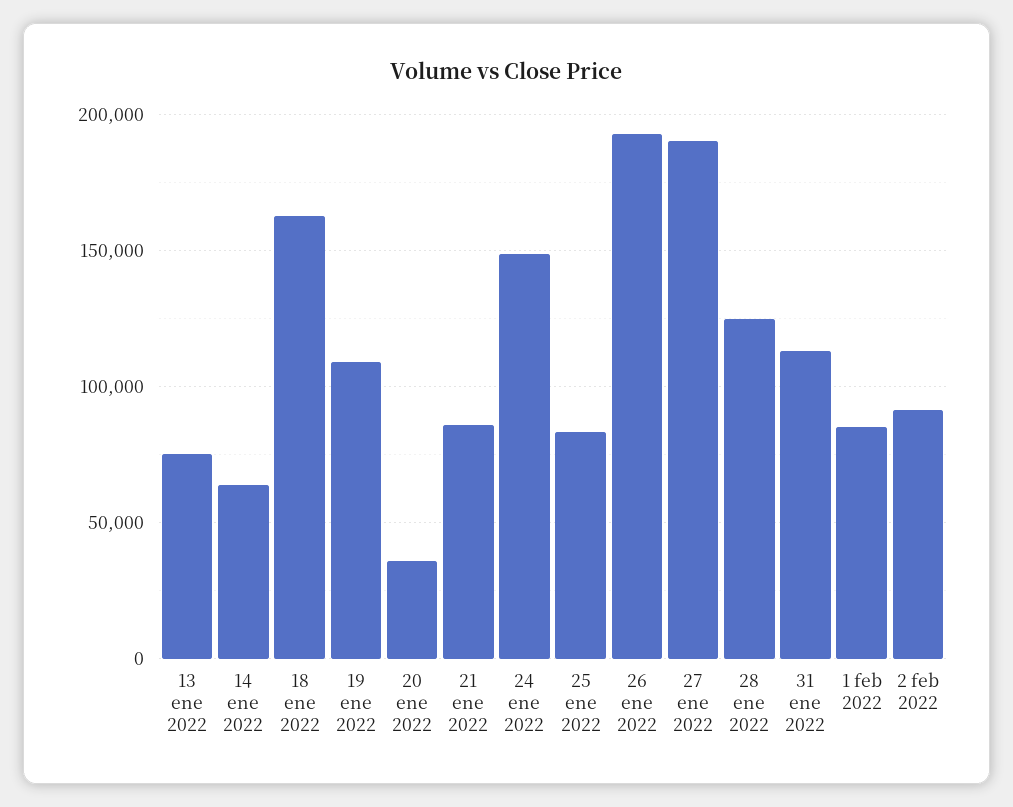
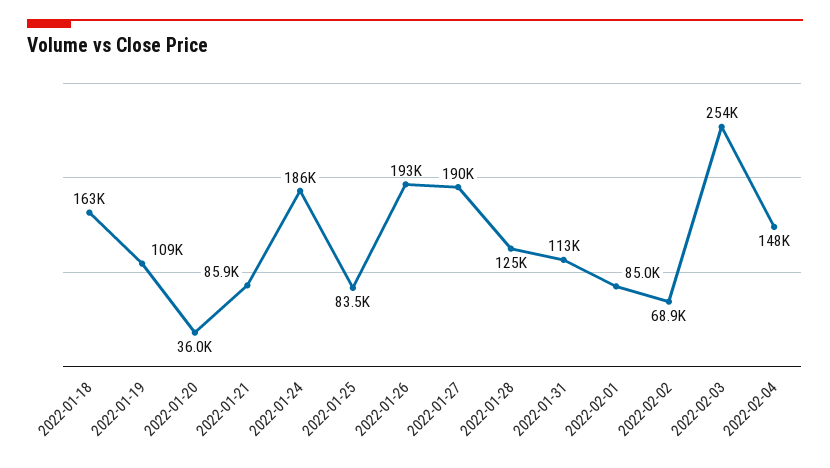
13 ene 2022: 75000 -> none
14 ene 2022: 65000 -> none
24 ene 2022: 150000 -> 186000
2 feb 2022: 90000 -> 68900
2022-02-03: none -> 254000
2022-02-04: none -> 148000

